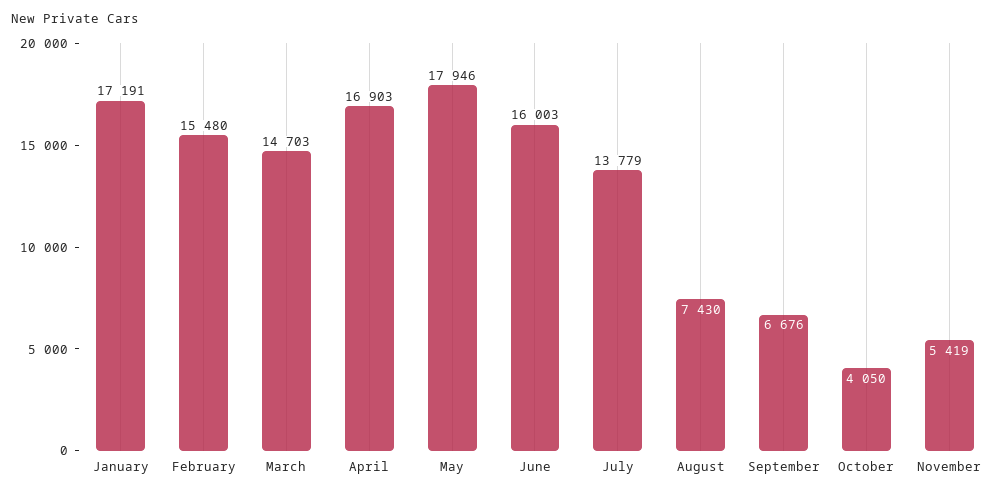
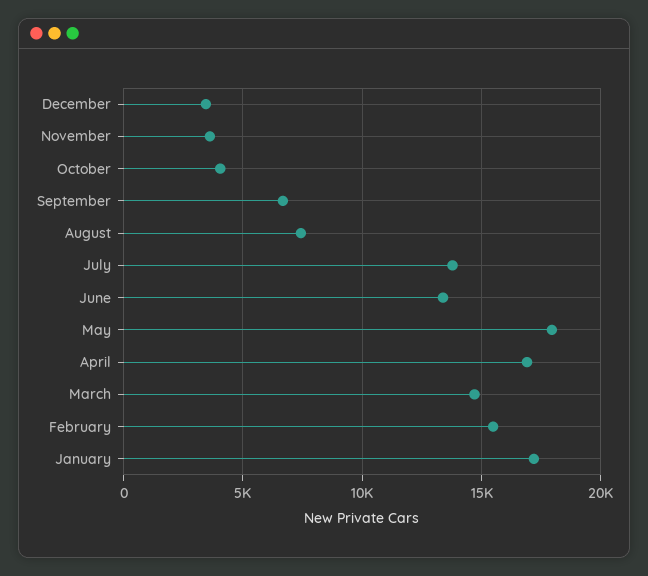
June: 16003 -> 13500
November: 5419 -> 3500
December: none -> 3500

